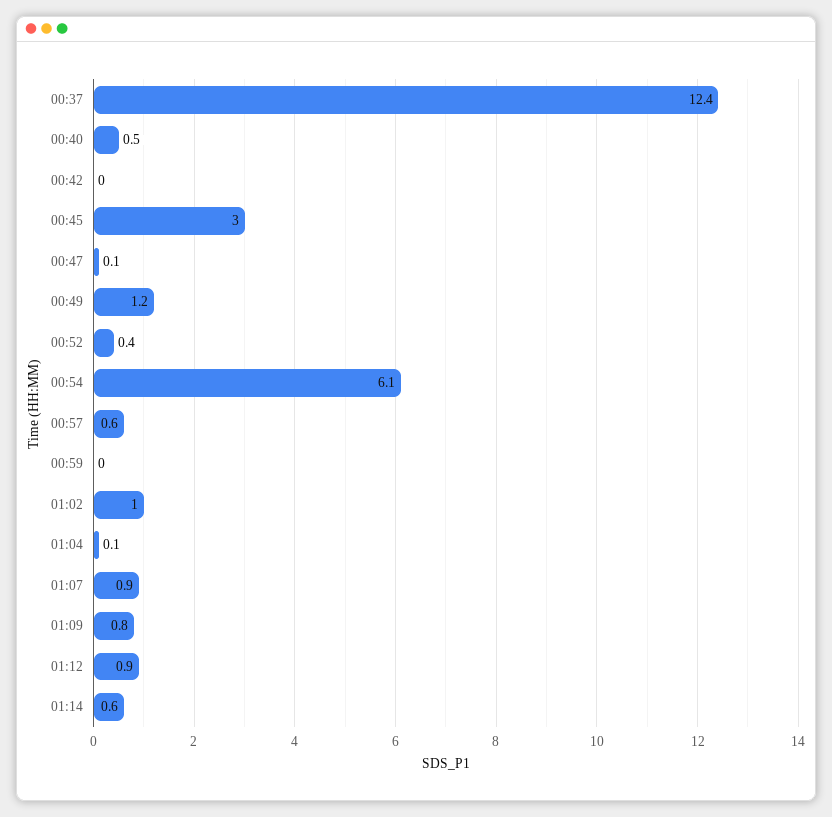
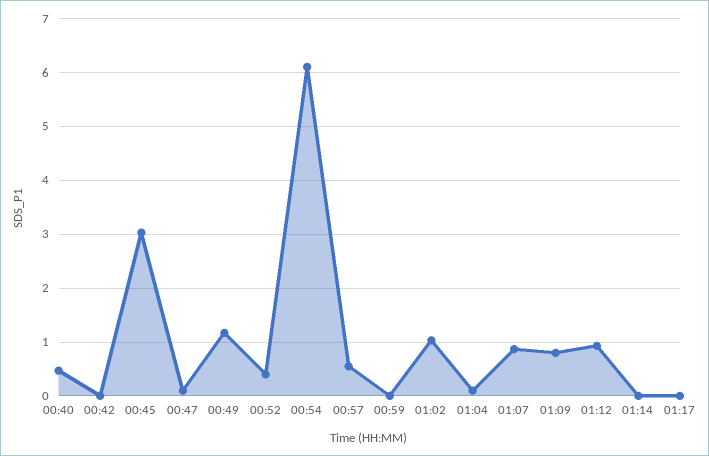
00:37: 12.4 -> none
01:14: 0.6 -> 0
01:17: none -> 0

